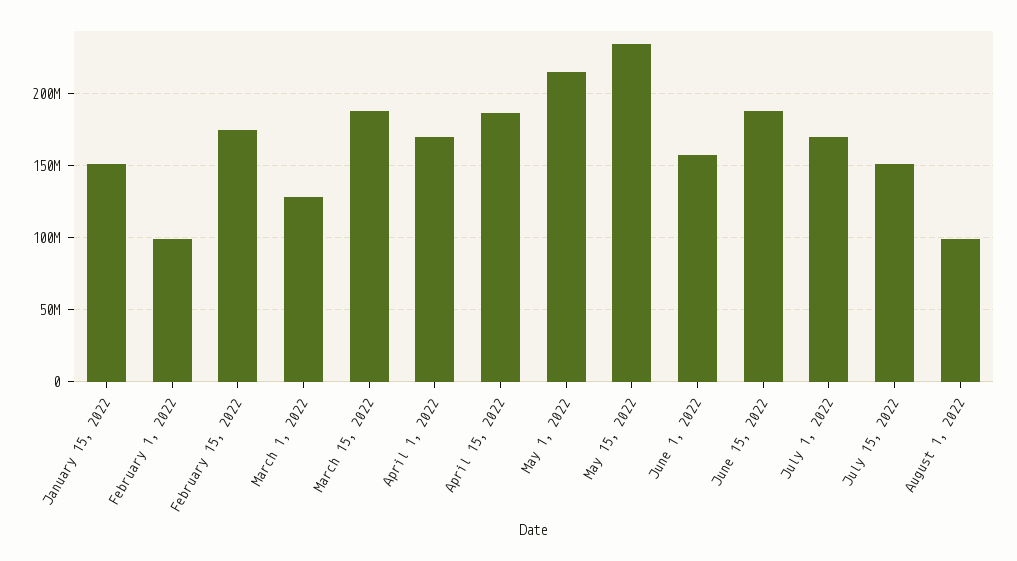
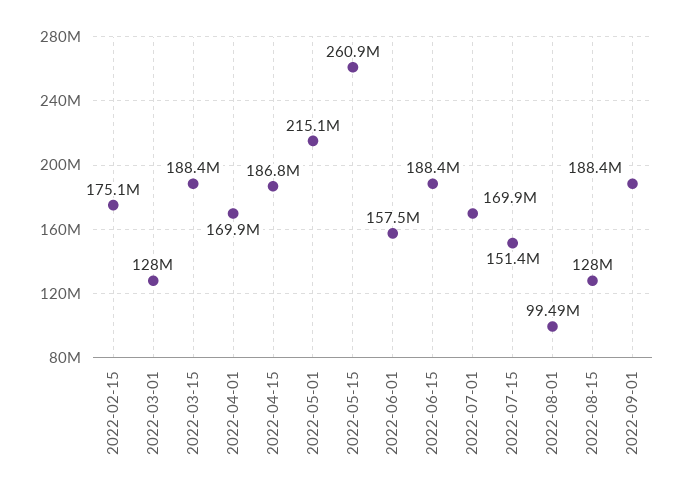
January 15, 2022: 150000000 -> none
February 1, 2022: 100000000 -> none
May 15, 2022: 235000000 -> 260900000
2022-08-15: none -> 128000000
2022-09-01: none -> 188400000

